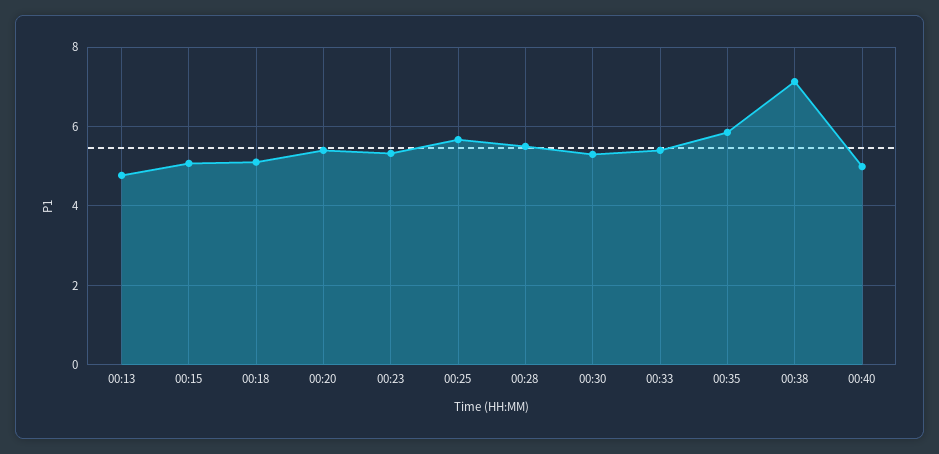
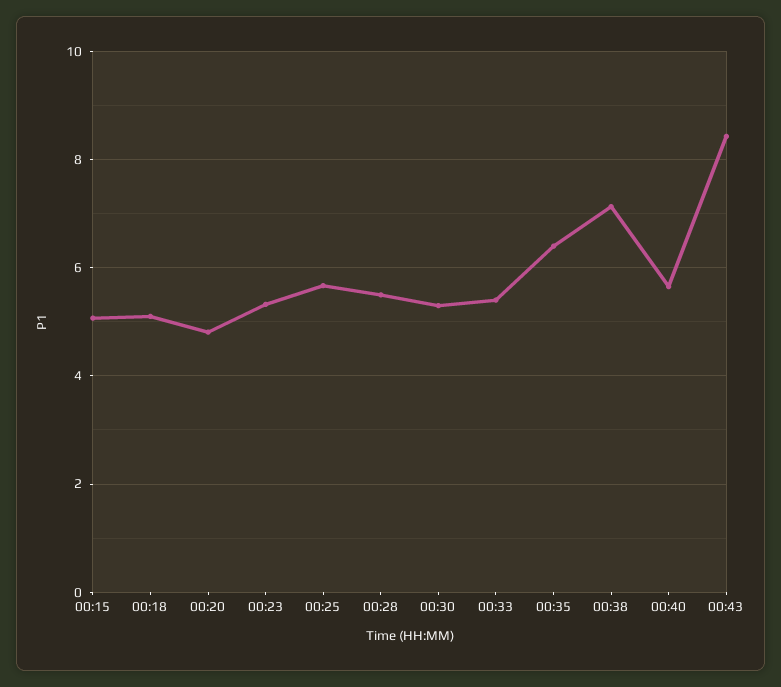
00:13: 4.8 -> none
00:20: 5.4 -> 4.8
00:35: 5.8 -> 6.4
00:40: 5 -> 5.6
00:43: none -> 8.4

